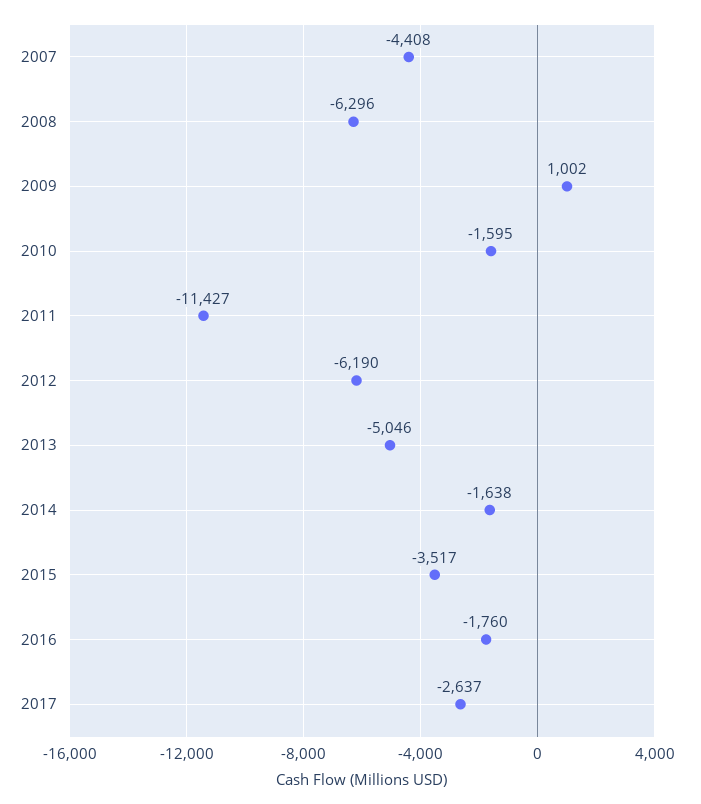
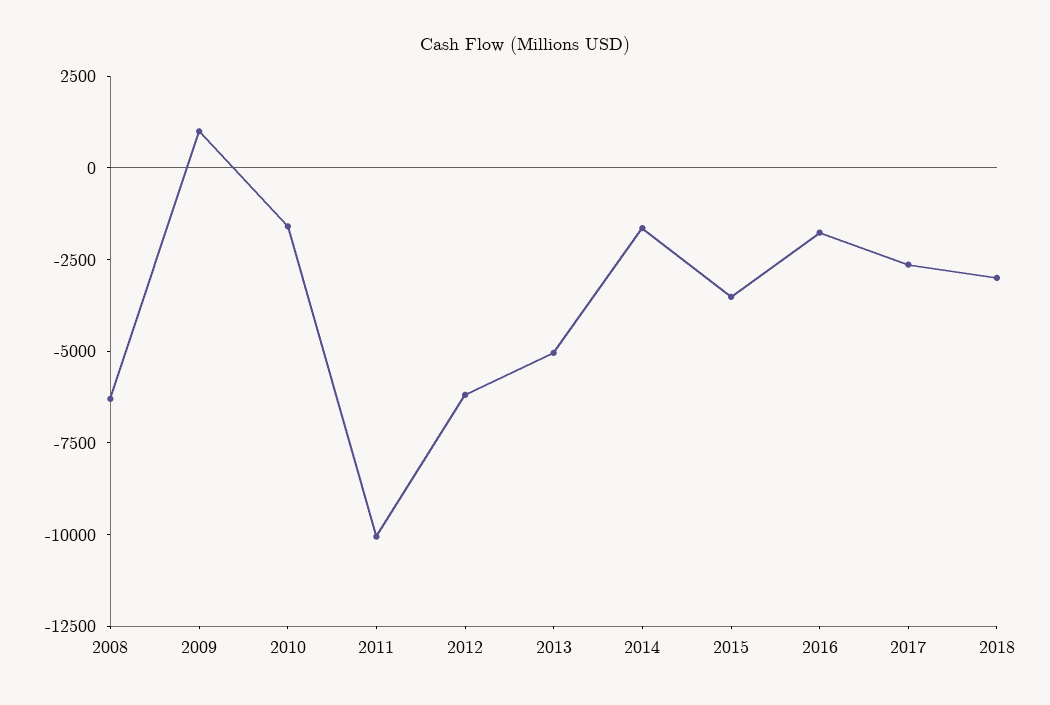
2007: -4408 -> none
2011: -11427 -> -10000
2018: none -> -3000

